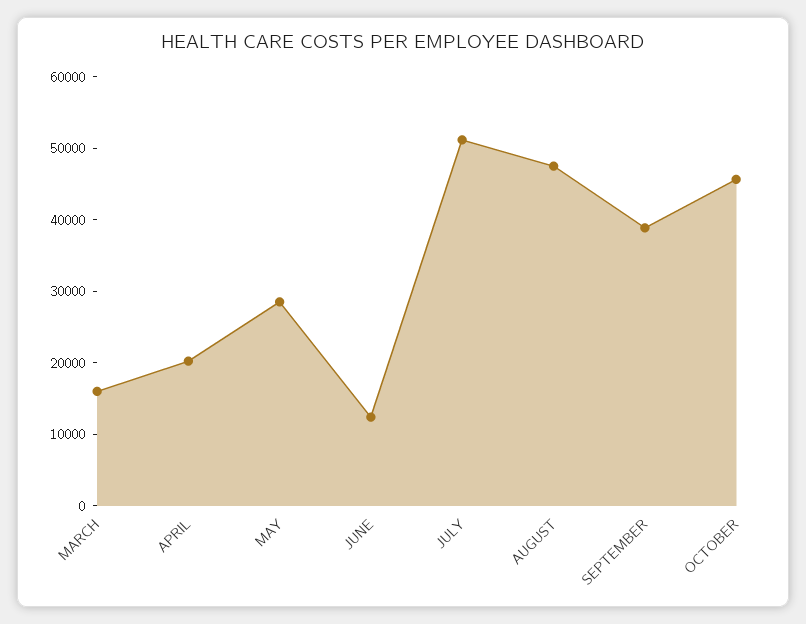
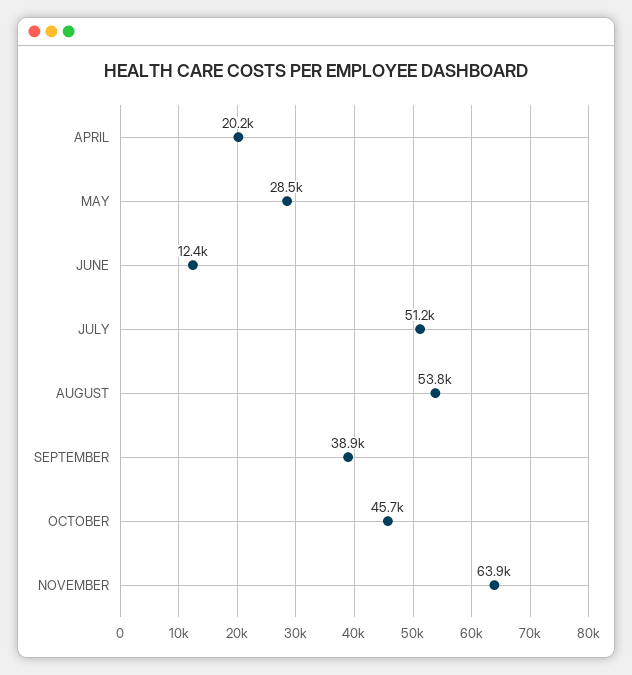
MARCH: 16000 -> none
AUGUST: 48000 -> 53800
NOVEMBER: none -> 63900

